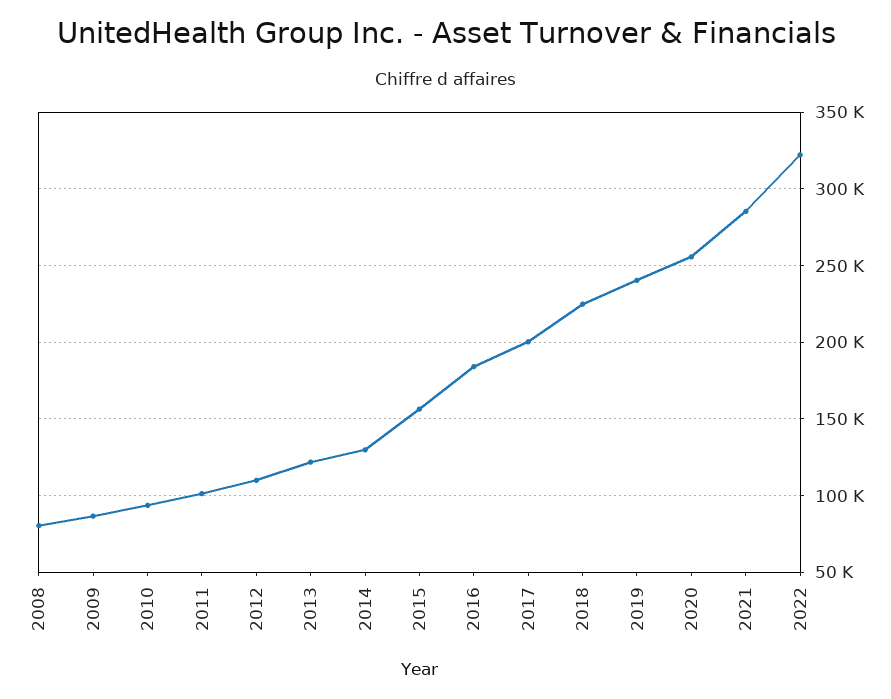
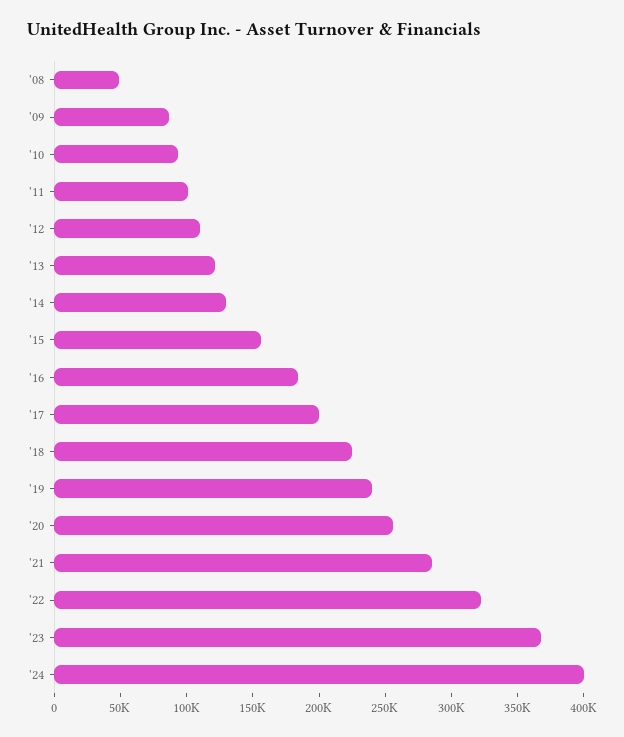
2008: 80000 -> 50000
'23: none -> 370000
'24: none -> 400000

